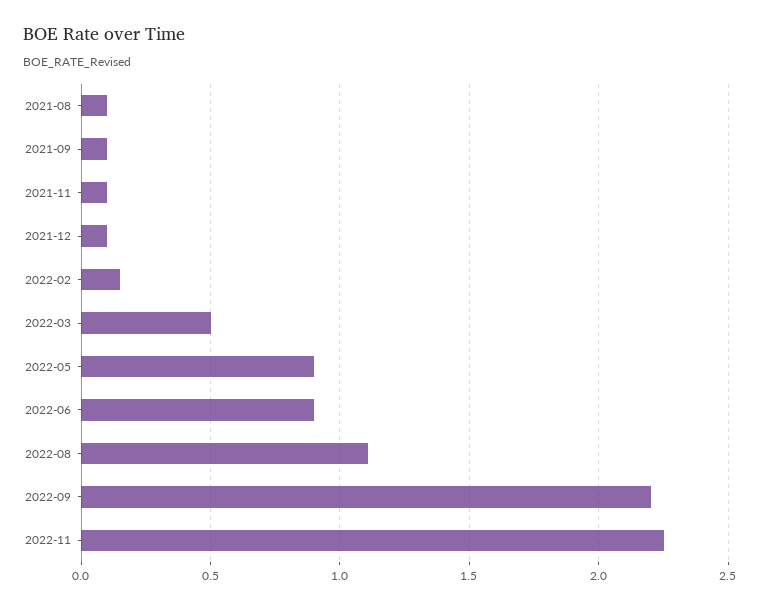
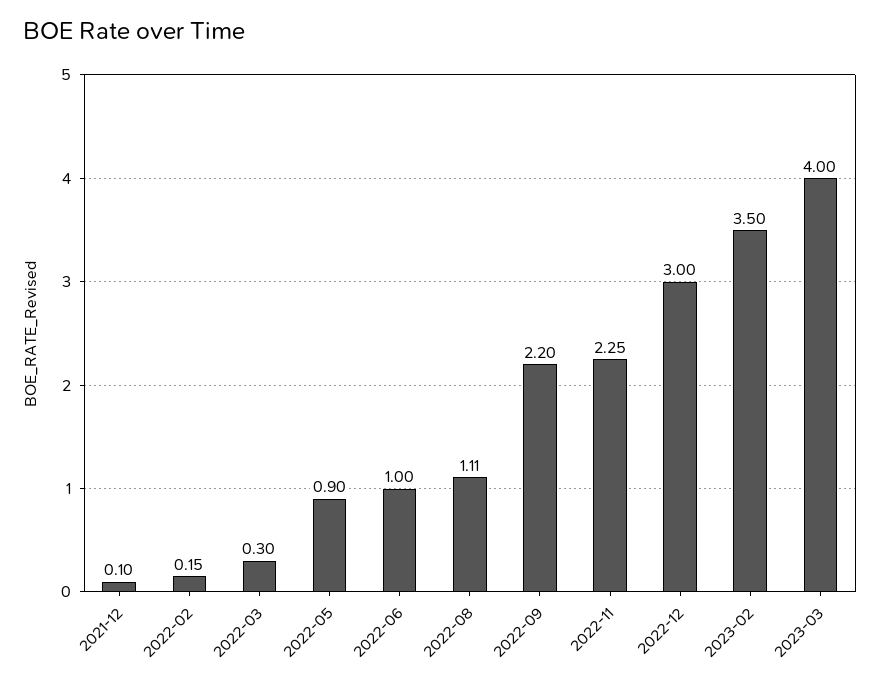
2021-08: 0.1 -> none
2021-09: 0.1 -> none
2021-11: 0.1 -> none
2022-03: 0.5 -> 0.3
2022-06: 0.9 -> 1
2022-12: none -> 3
2023-02: none -> 3.5
2023-03: none -> 4

